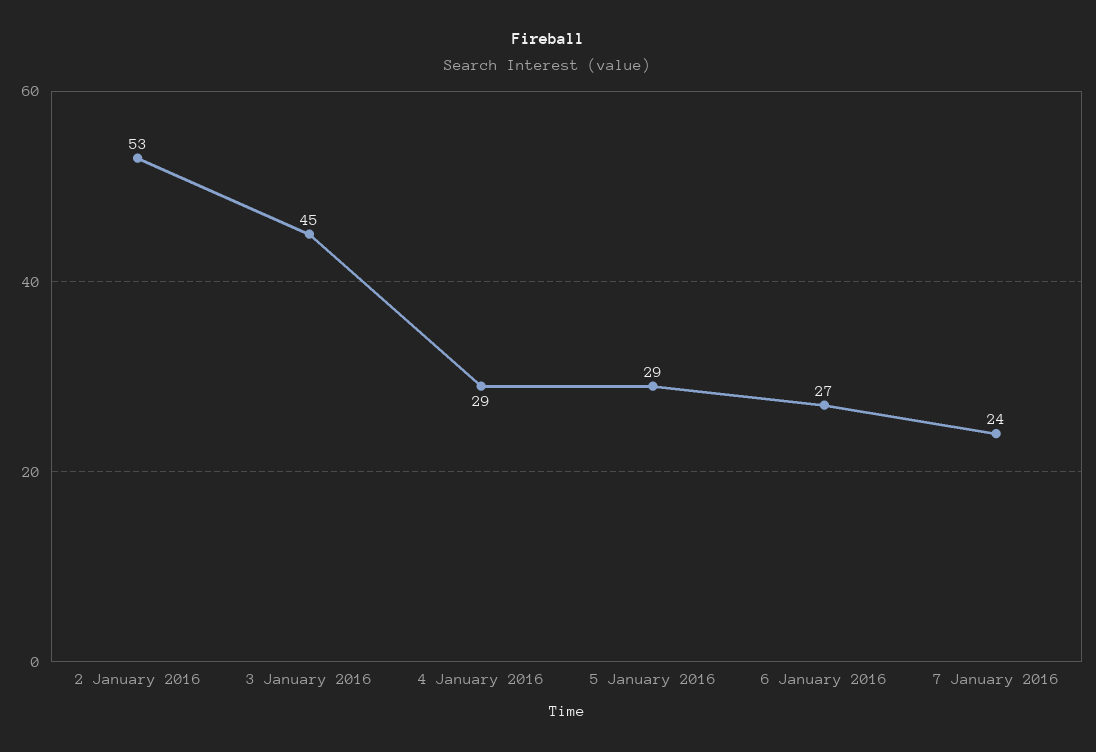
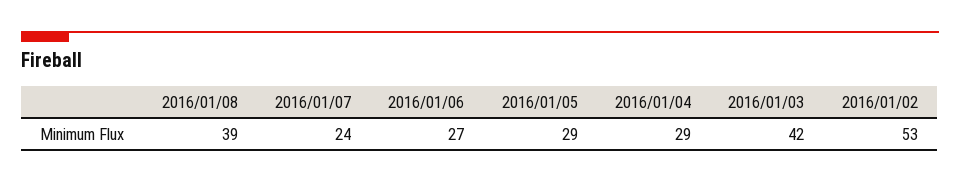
3 January 2016: 45 -> 42
2016/01/08: none -> 39

